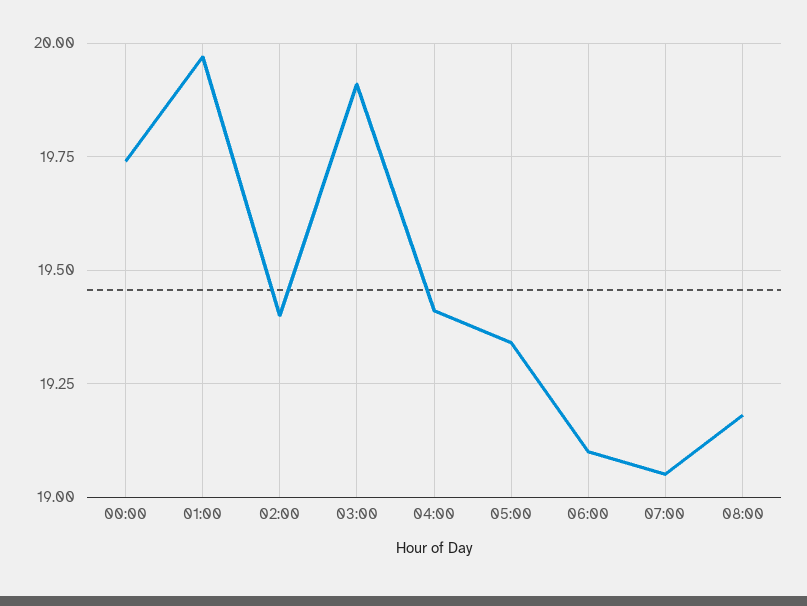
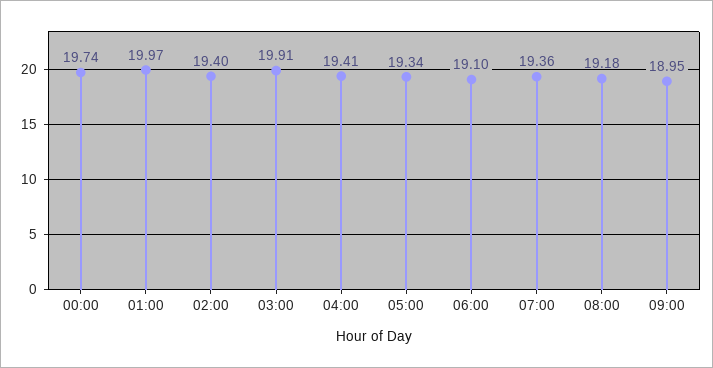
07:00: 19.05 -> 19.36
09:00: none -> 18.95

